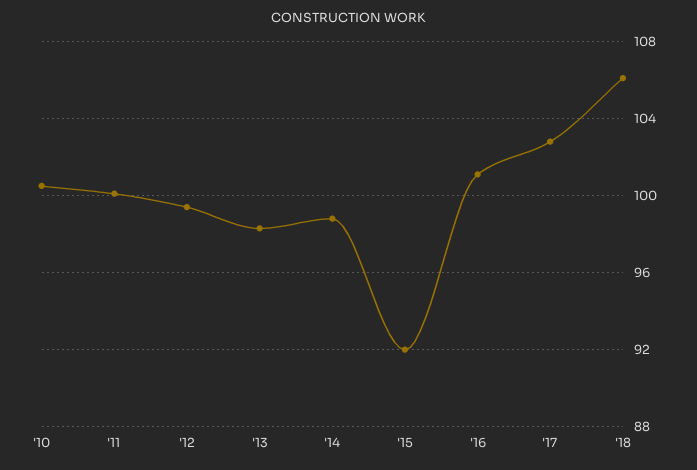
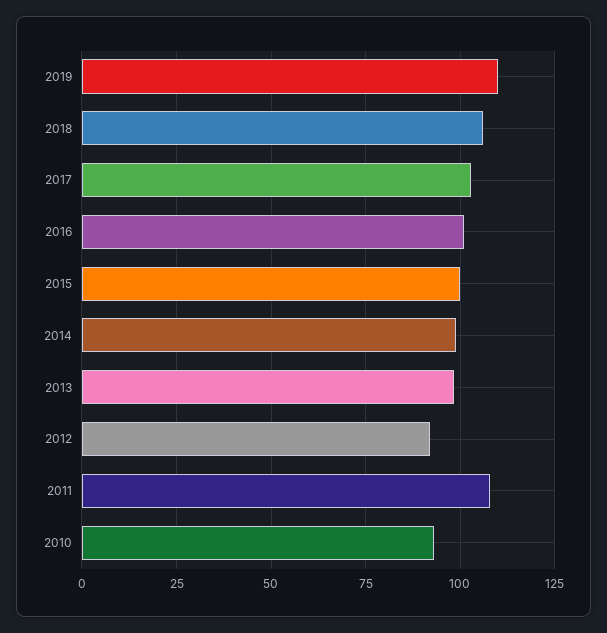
'10: 100.5 -> 92.5
'11: 100 -> 107.5
'12: 99.5 -> 92.5
'15: 92 -> 100
2019: none -> 110

